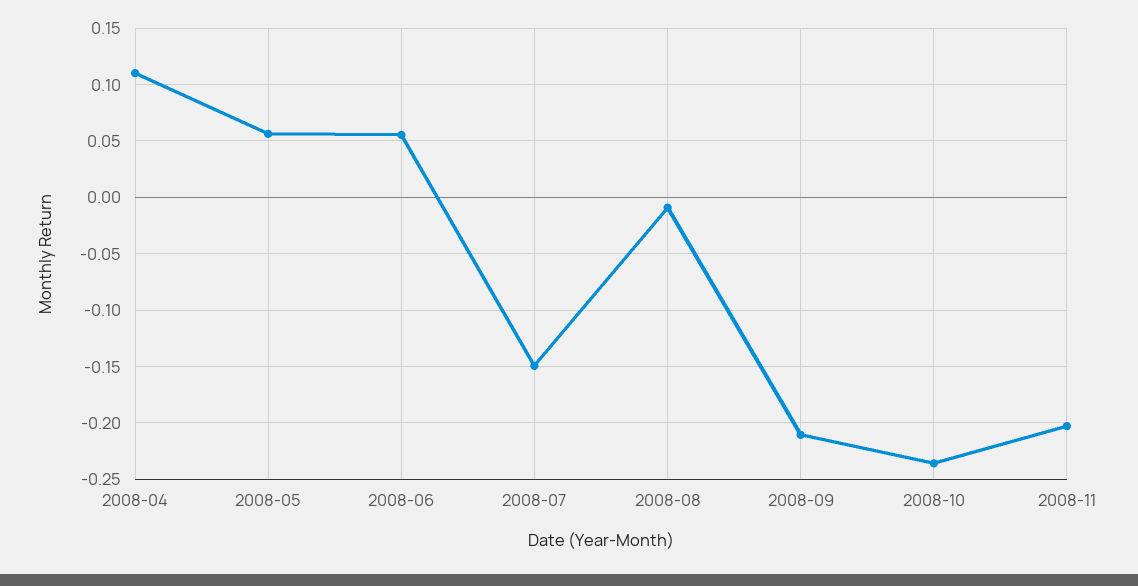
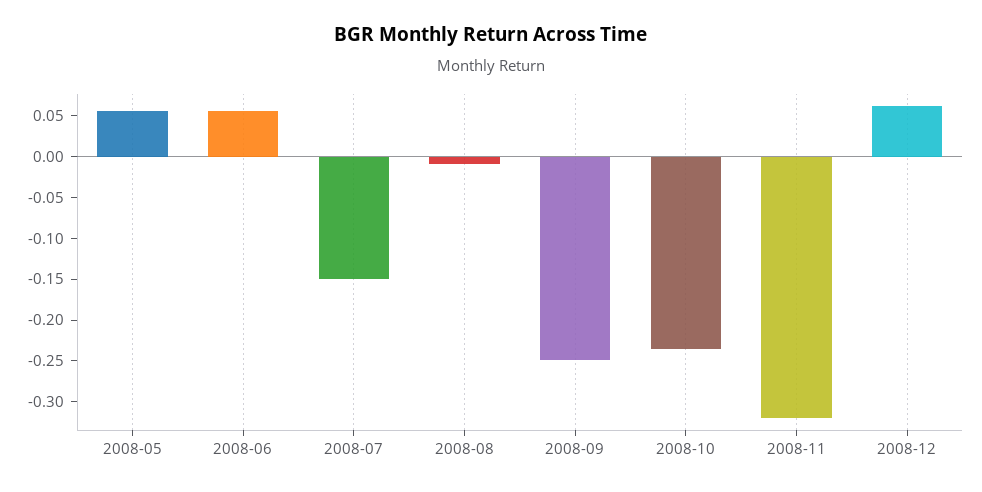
2008-04: 0.11 -> none
2008-09: -0.21 -> -0.25
2008-11: -0.2 -> -0.32
2008-12: none -> 0.06

